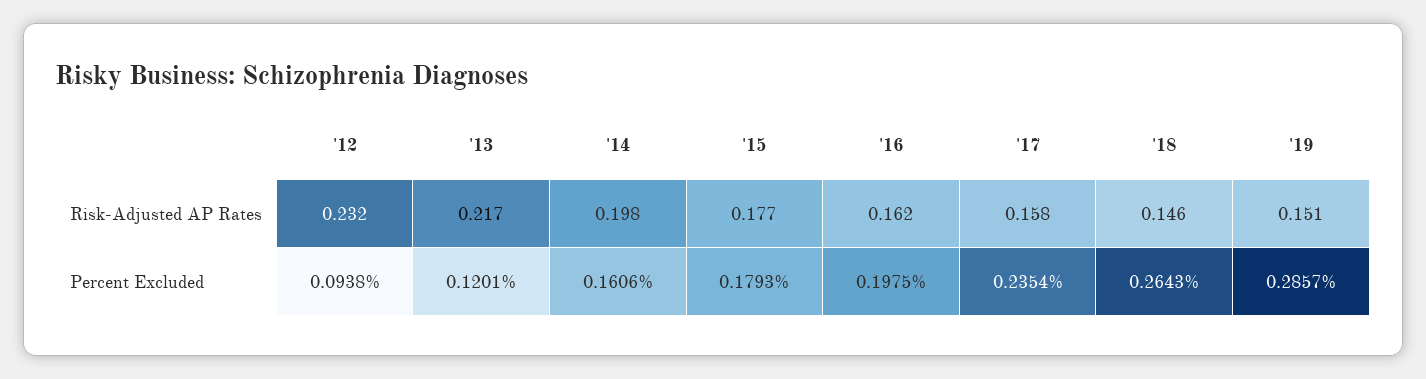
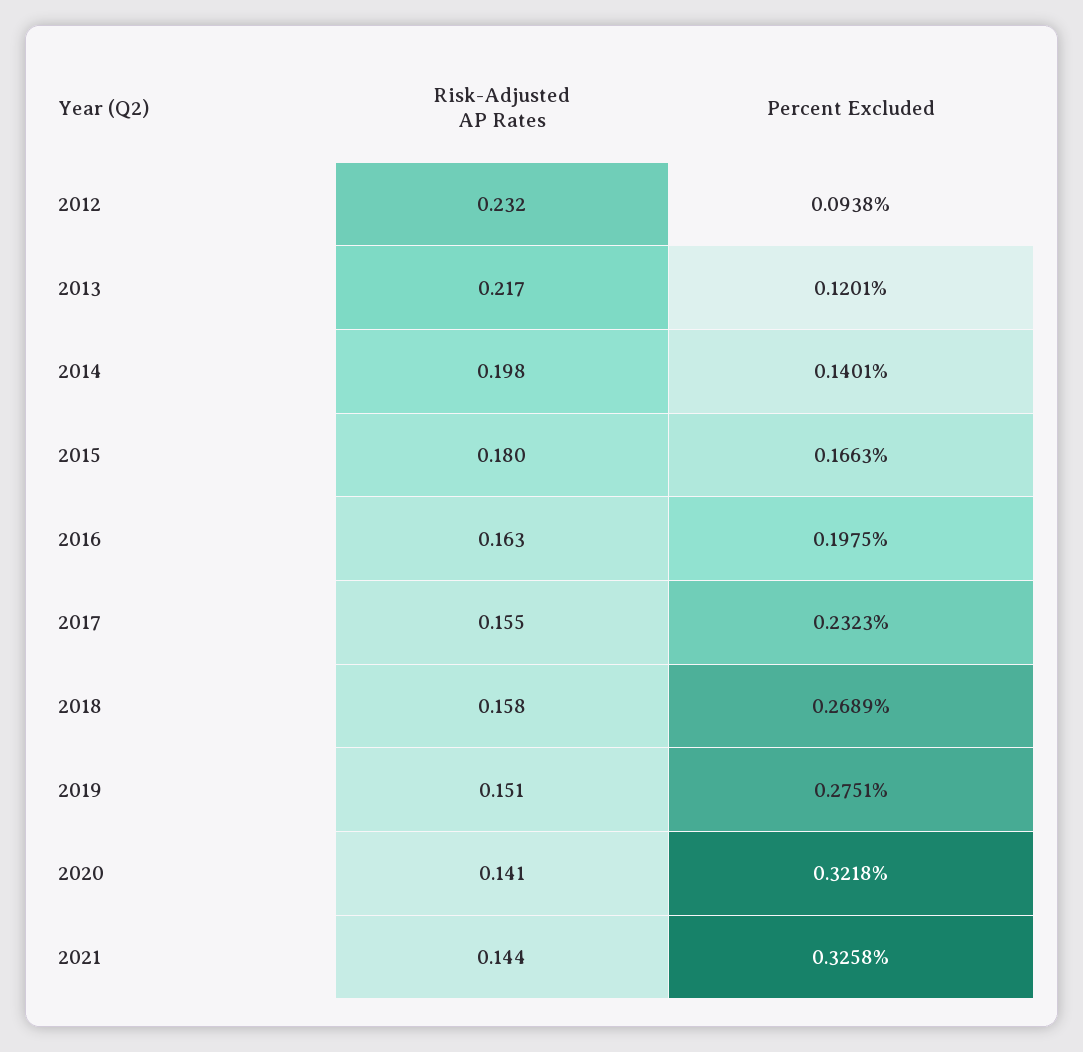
'15, Risk-Adjusted AP Rates: 0.177 -> 0.18
'16, Risk-Adjusted AP Rates: 0.162 -> 0.163
'17, Risk-Adjusted AP Rates: 0.158 -> 0.155
'18, Risk-Adjusted AP Rates: 0.146 -> 0.158
'14, Percent Excluded: 0.1606 -> 0.1401
'15, Percent Excluded: 0.1793 -> 0.1663
'17, Percent Excluded: 0.2354 -> 0.2323
'18, Percent Excluded: 0.2643 -> 0.2689
'19, Percent Excluded: 0.2857 -> 0.2751
2020, Risk-Adjusted AP Rates: none -> 0.141
2020, Percent Excluded: none -> 0.3218
2021, Risk-Adjusted AP Rates: none -> 0.144
2021, Percent Excluded: none -> 0.3258

